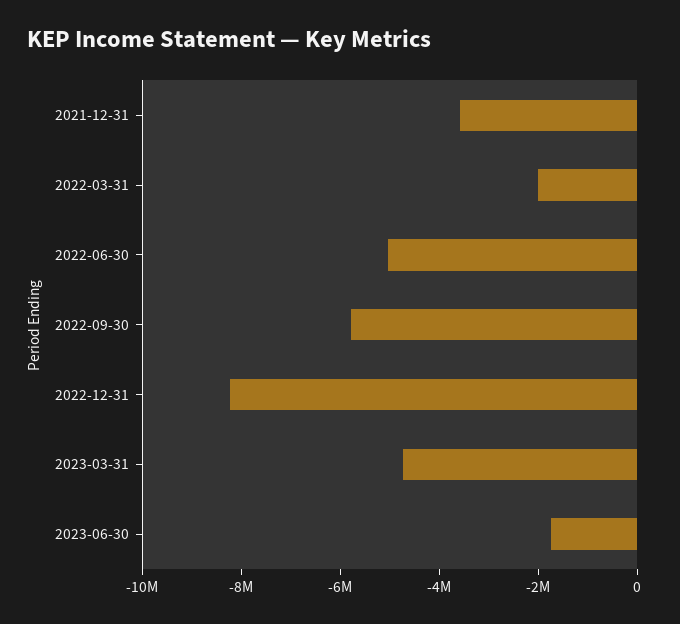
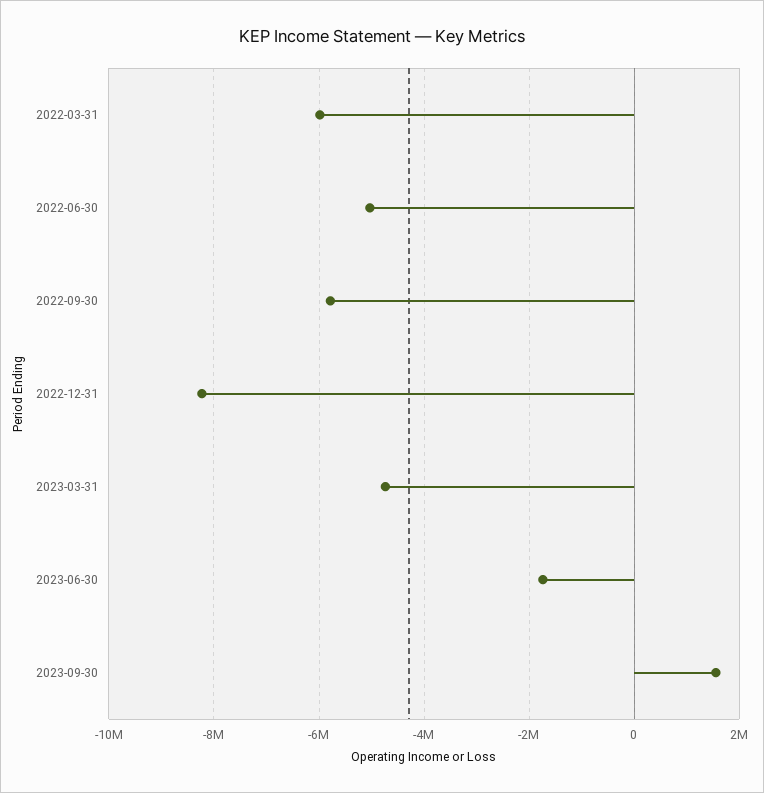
2021-12-31: -3500000 -> none
2022-03-31: -2000000 -> -6000000
2023-09-30: none -> 1600000

